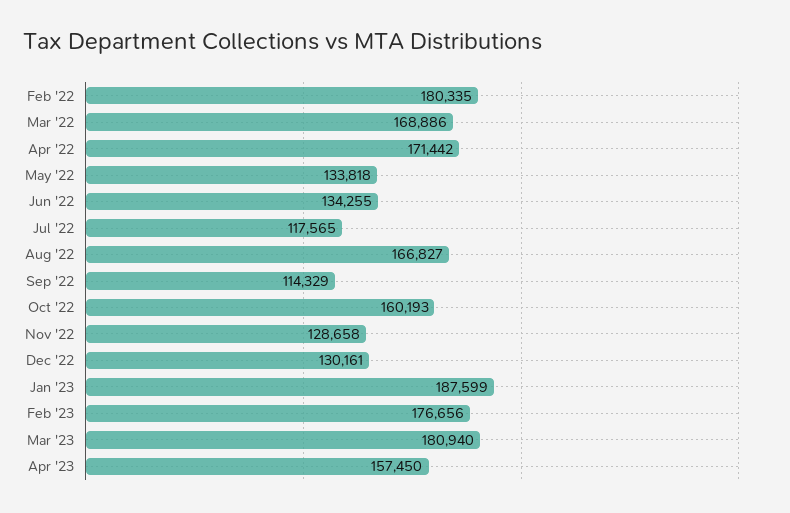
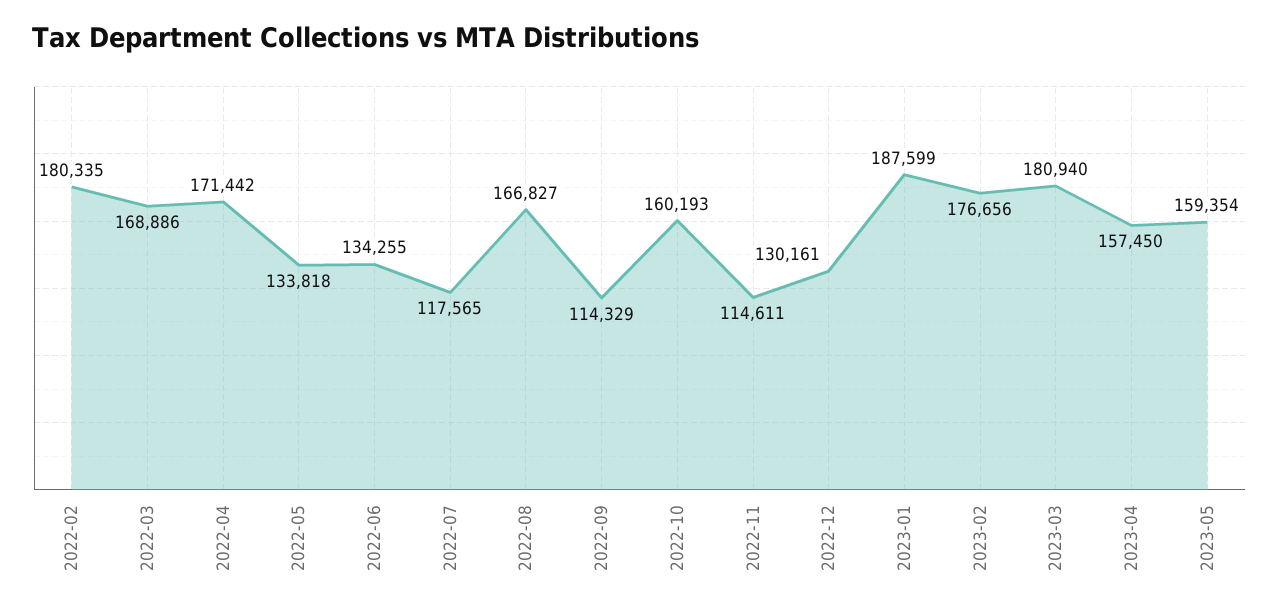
Nov '22: 128658 -> 114611
2023-05: none -> 159354

